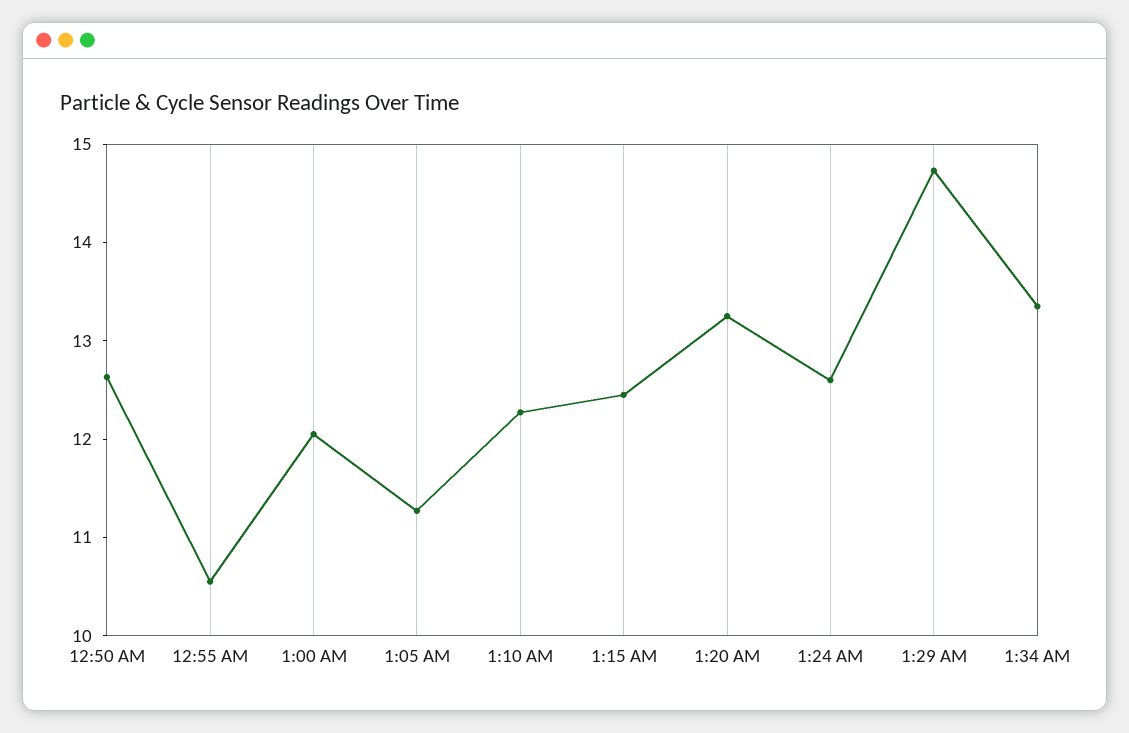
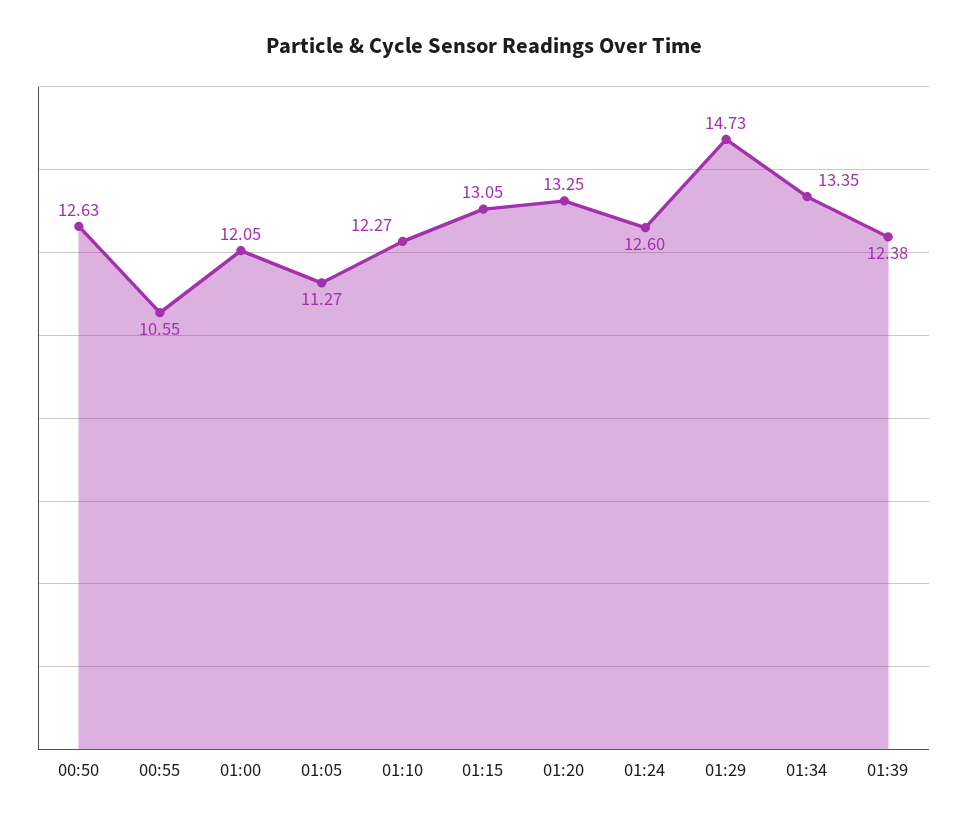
1:15 AM: 12.4 -> 13.05
01:39: none -> 12.38

